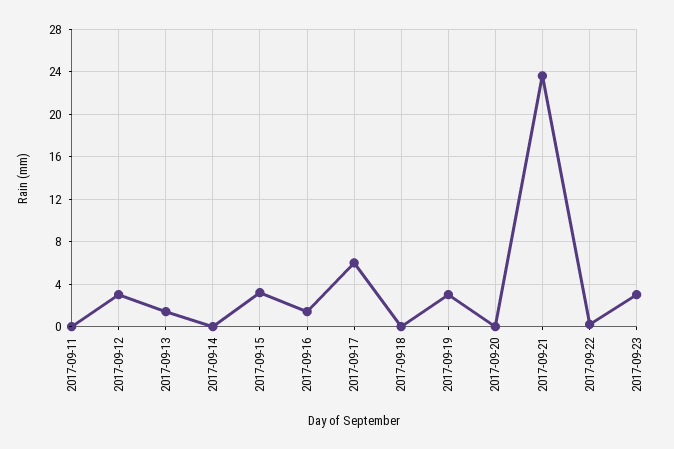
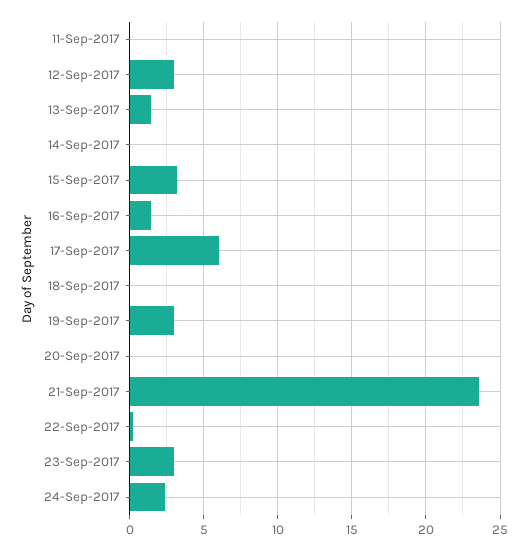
24-Sep-2017: none -> 2.5

